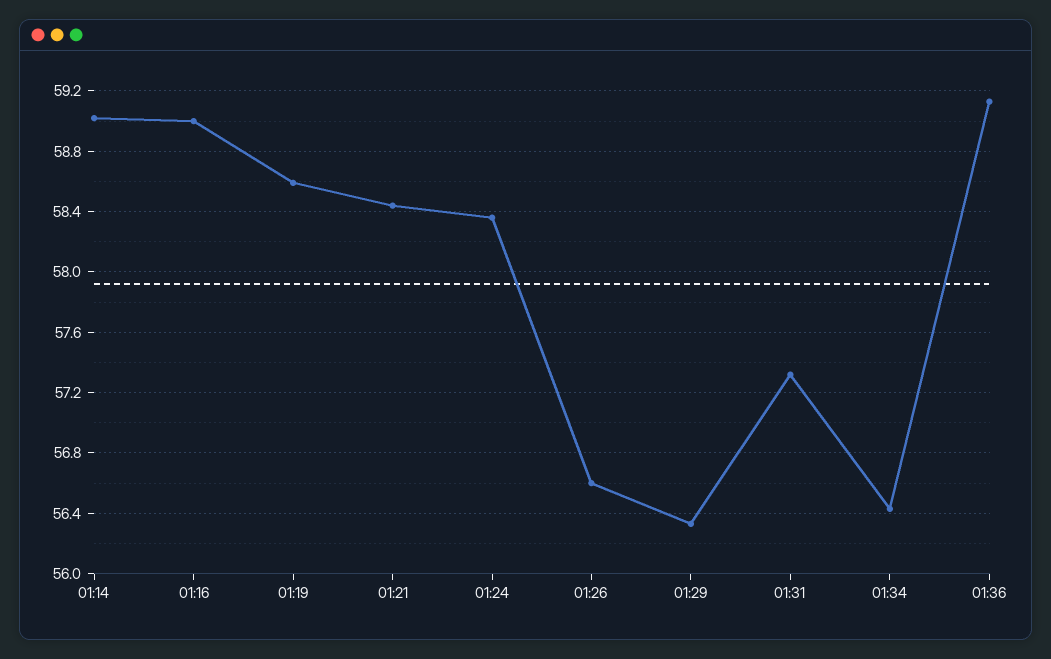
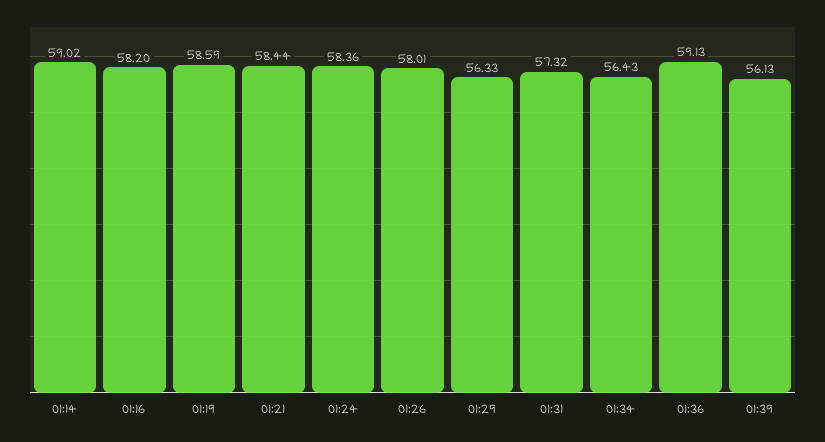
01:16: 59 -> 58.2
01:26: 56.6 -> 58.01
01:39: none -> 56.13

